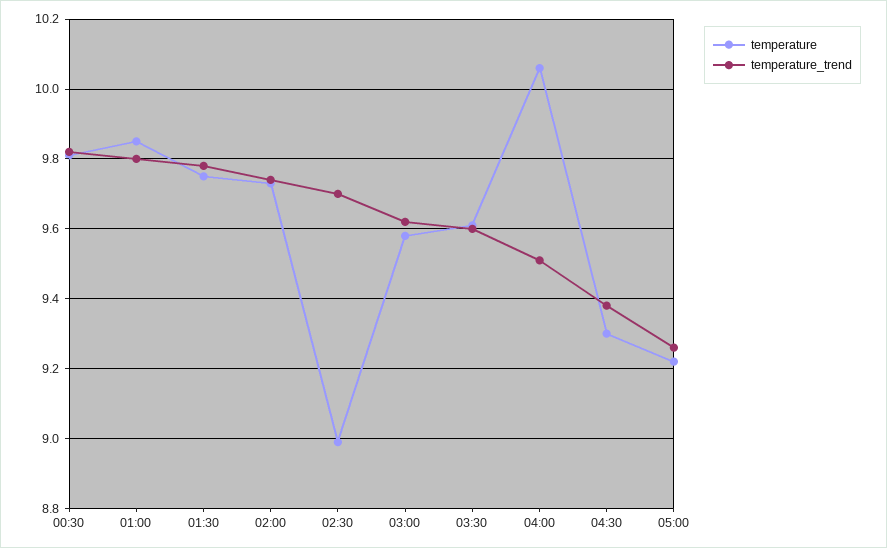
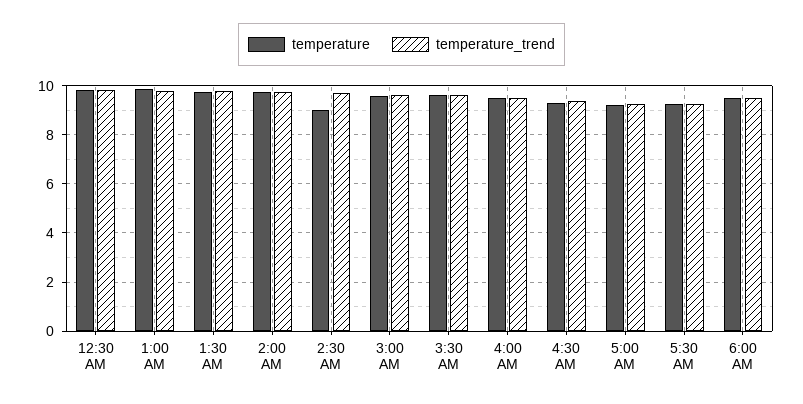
temperature, 04:00: 10.05 -> 9.5
temperature, 5:30 AM: none -> 9.25
temperature_trend, 5:30 AM: none -> 9.25
temperature, 6:00 AM: none -> 9.5
temperature_trend, 6:00 AM: none -> 9.5

